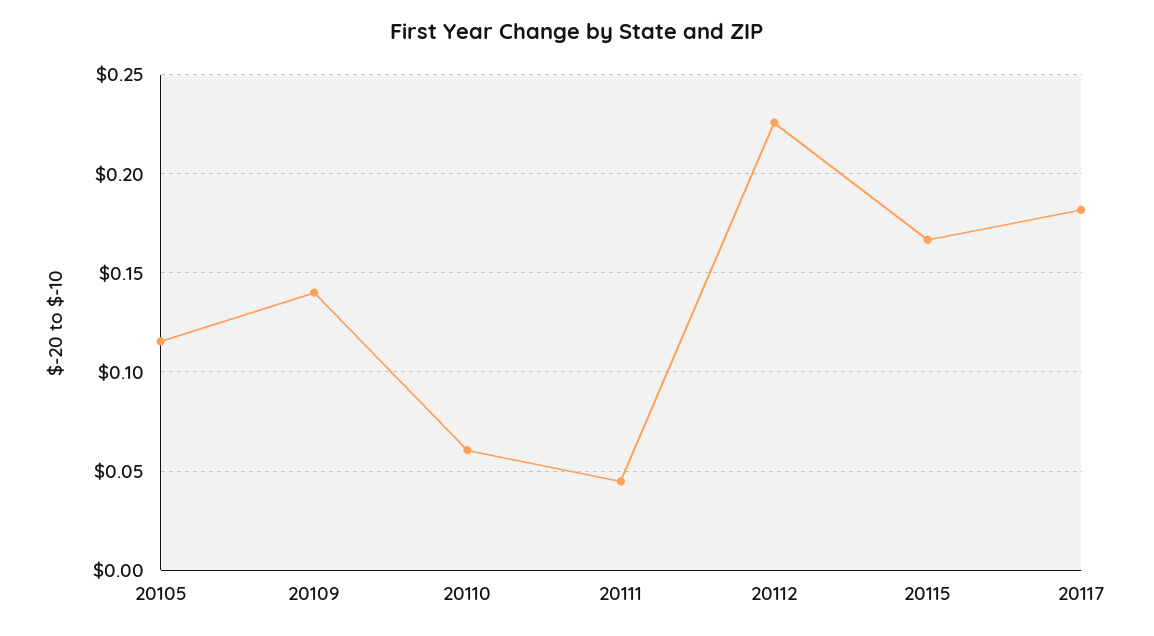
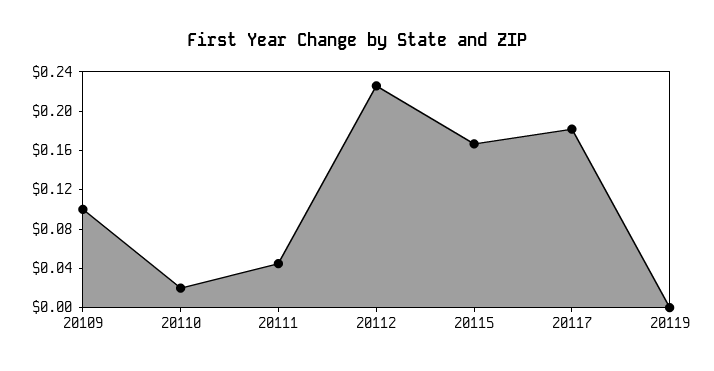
20105: 0.115 -> none
20109: 0.14 -> 0.1
20110: 0.06 -> 0.02
20119: none -> 0

